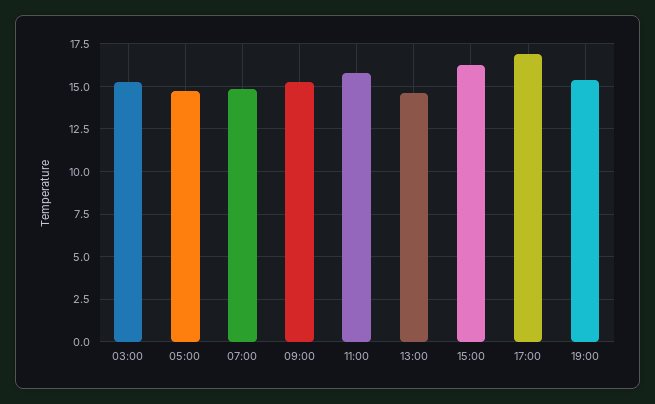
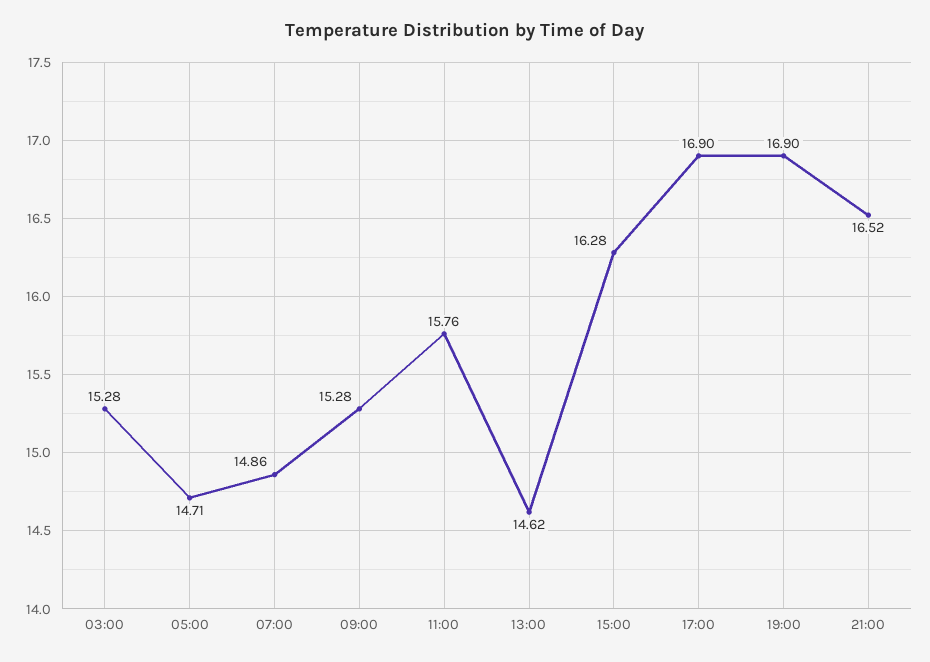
19:00: 15.5 -> 16.9
21:00: none -> 16.52

